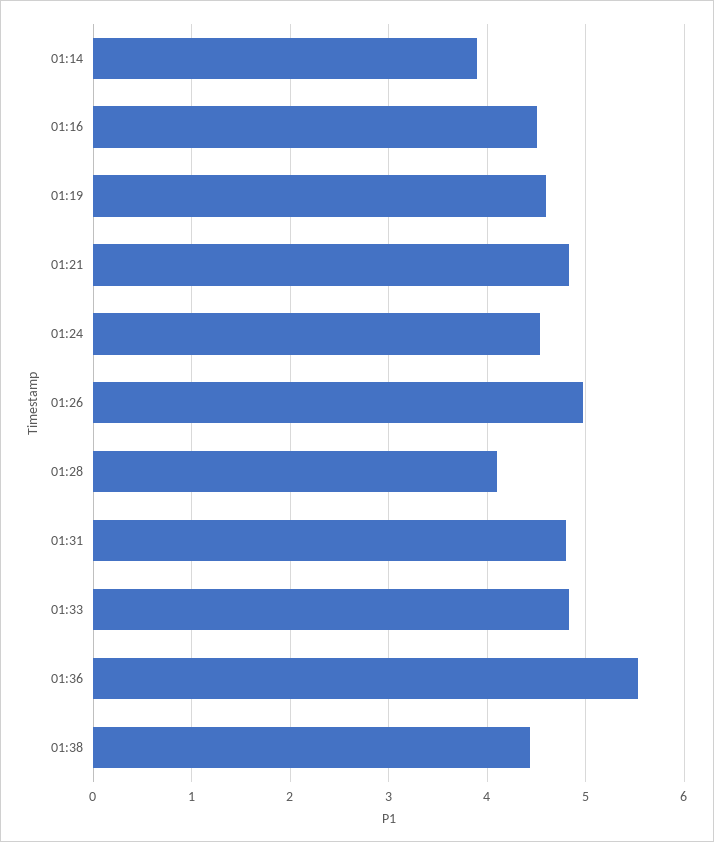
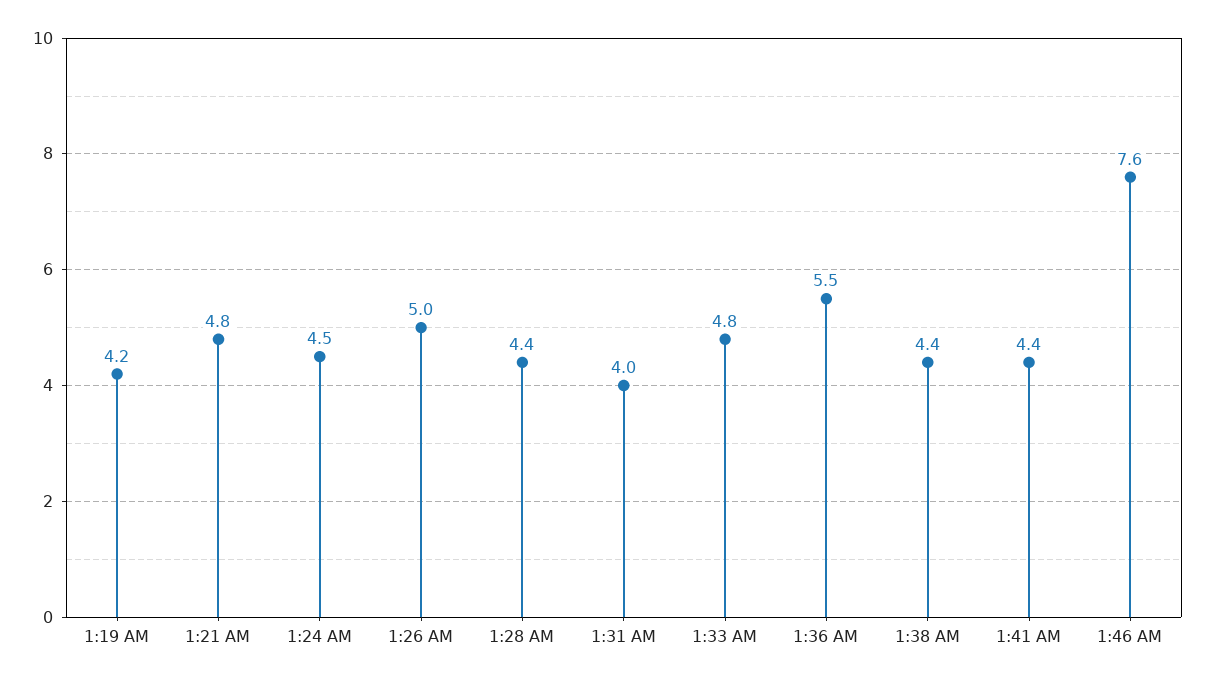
01:14: 3.9 -> none
01:16: 4.5 -> none
01:19: 4.6 -> 4.2
01:28: 4.1 -> 4.4
01:31: 4.8 -> 4
1:41 AM: none -> 4.4
1:46 AM: none -> 7.6

